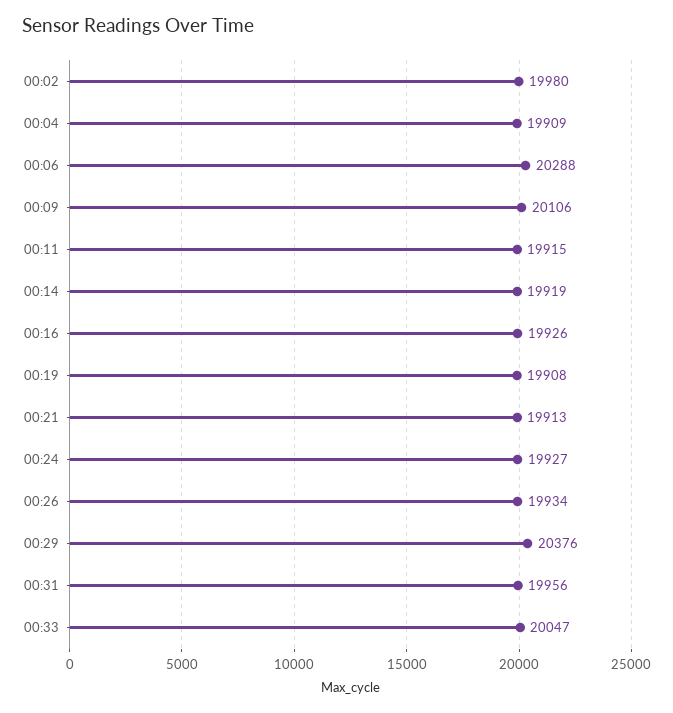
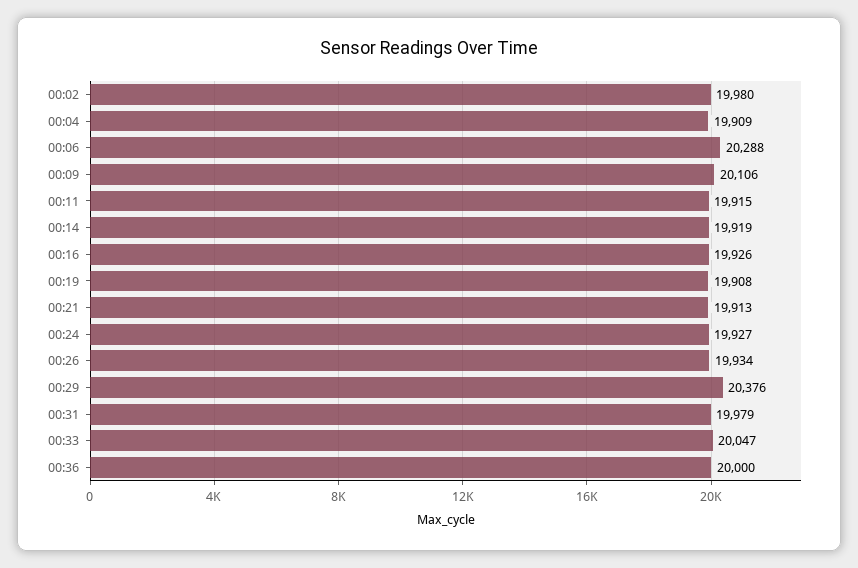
00:31: 19956 -> 19979
00:36: none -> 20000

